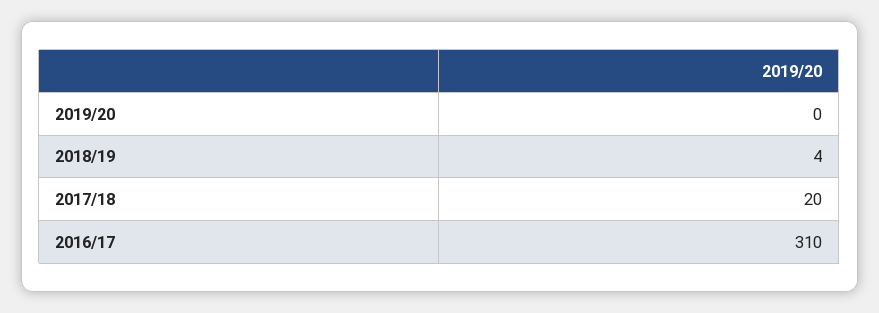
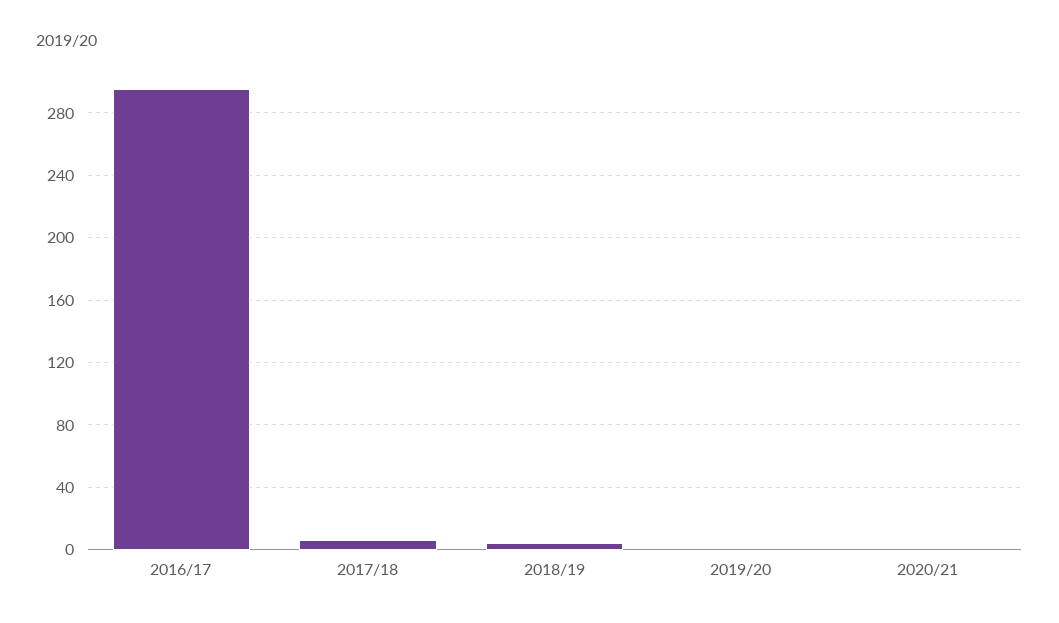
2017/18: 20 -> 5
2016/17: 310 -> 295
2020/21: none -> 0

